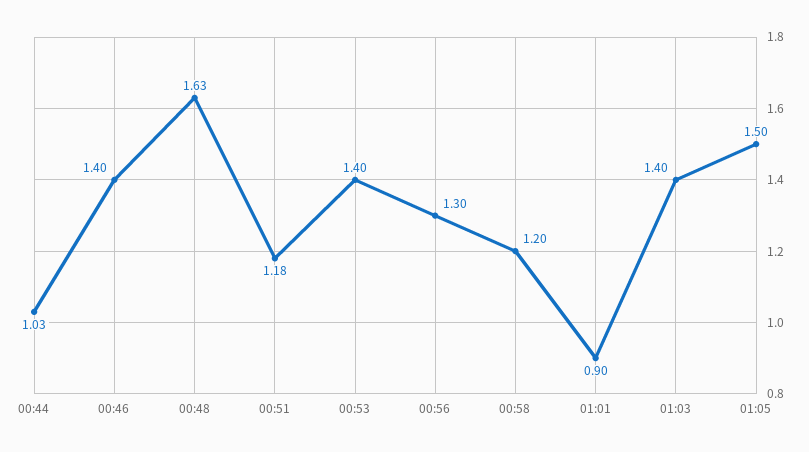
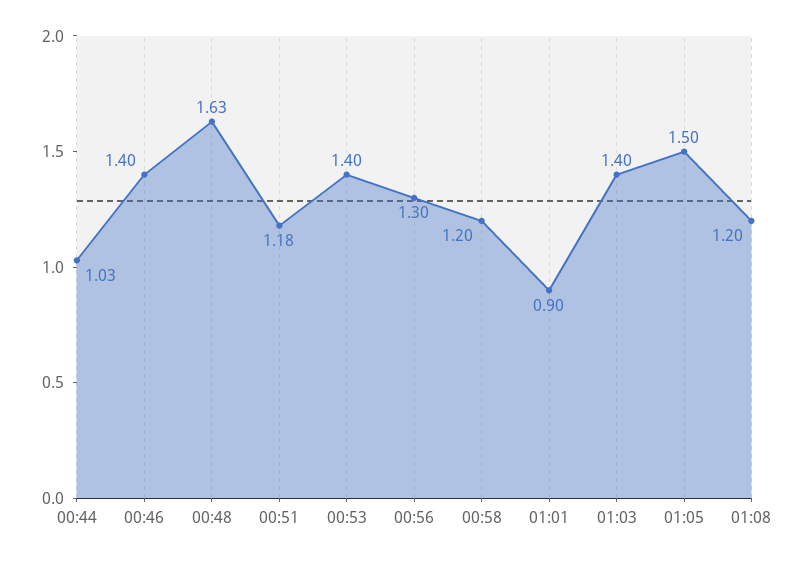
01:08: none -> 1.2

